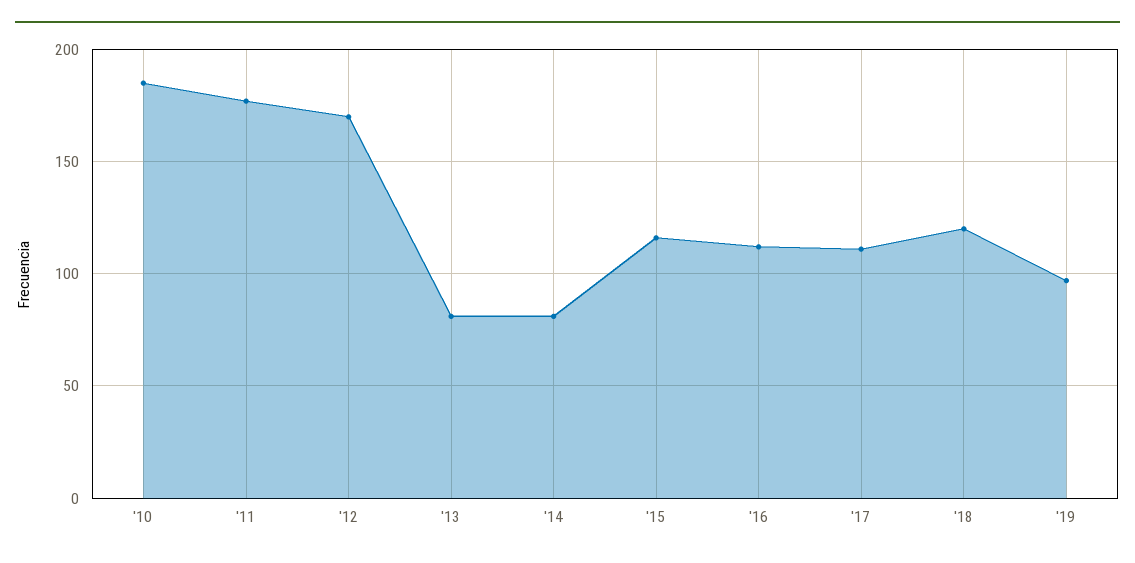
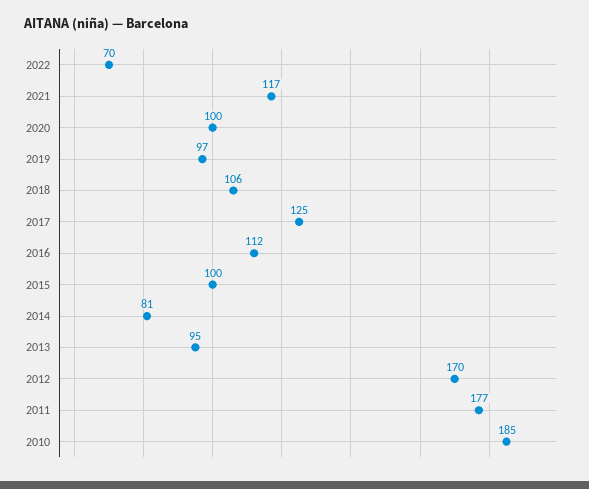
'13: 80 -> 95
'15: 115 -> 100
'17: 110 -> 125
'18: 120 -> 106
2022: none -> 70
2021: none -> 117
2020: none -> 100

